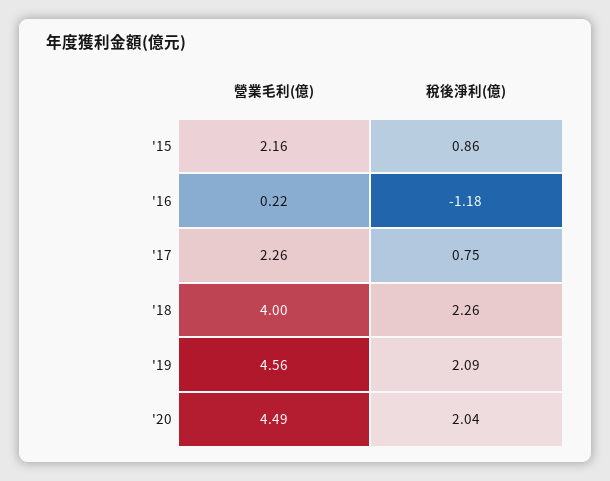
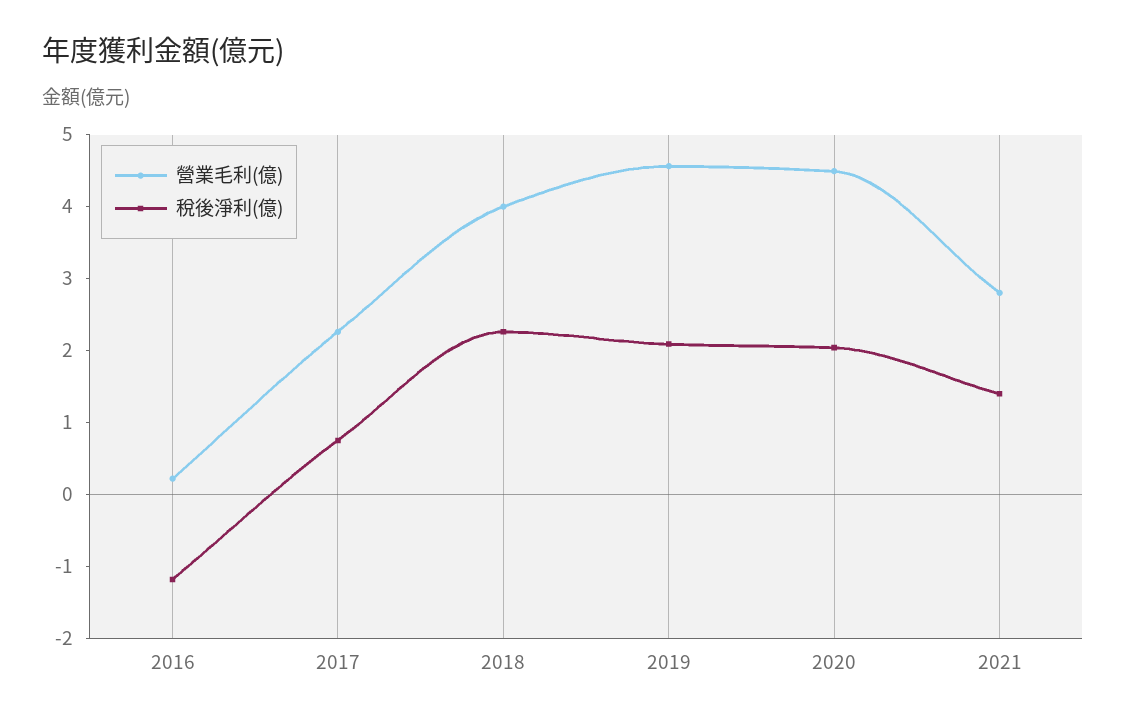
營業毛利(億), '15: 2.16 -> none
稅後淨利(億), '15: 0.86 -> none
營業毛利(億), 2021: none -> 2.8
稅後淨利(億), 2021: none -> 1.4

